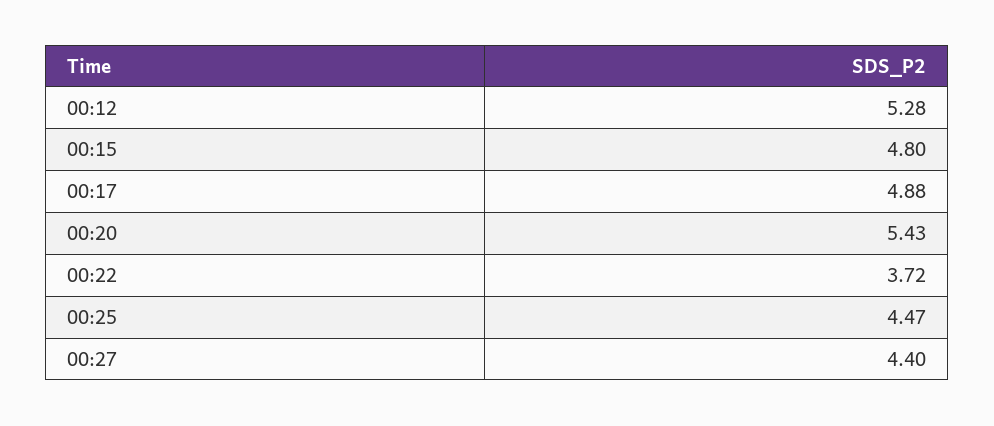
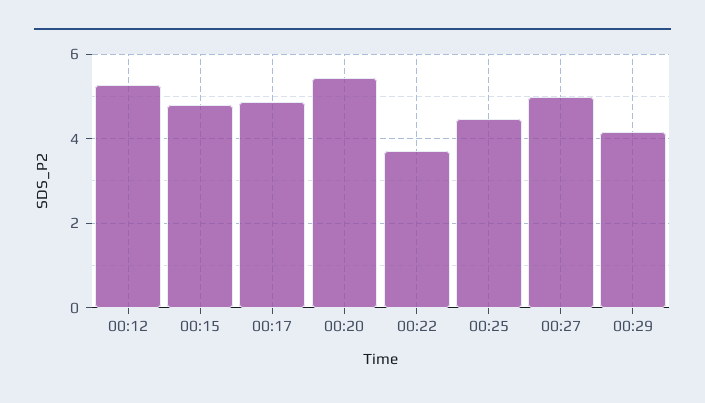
00:27: 4.4 -> 5
00:29: none -> 4.2

